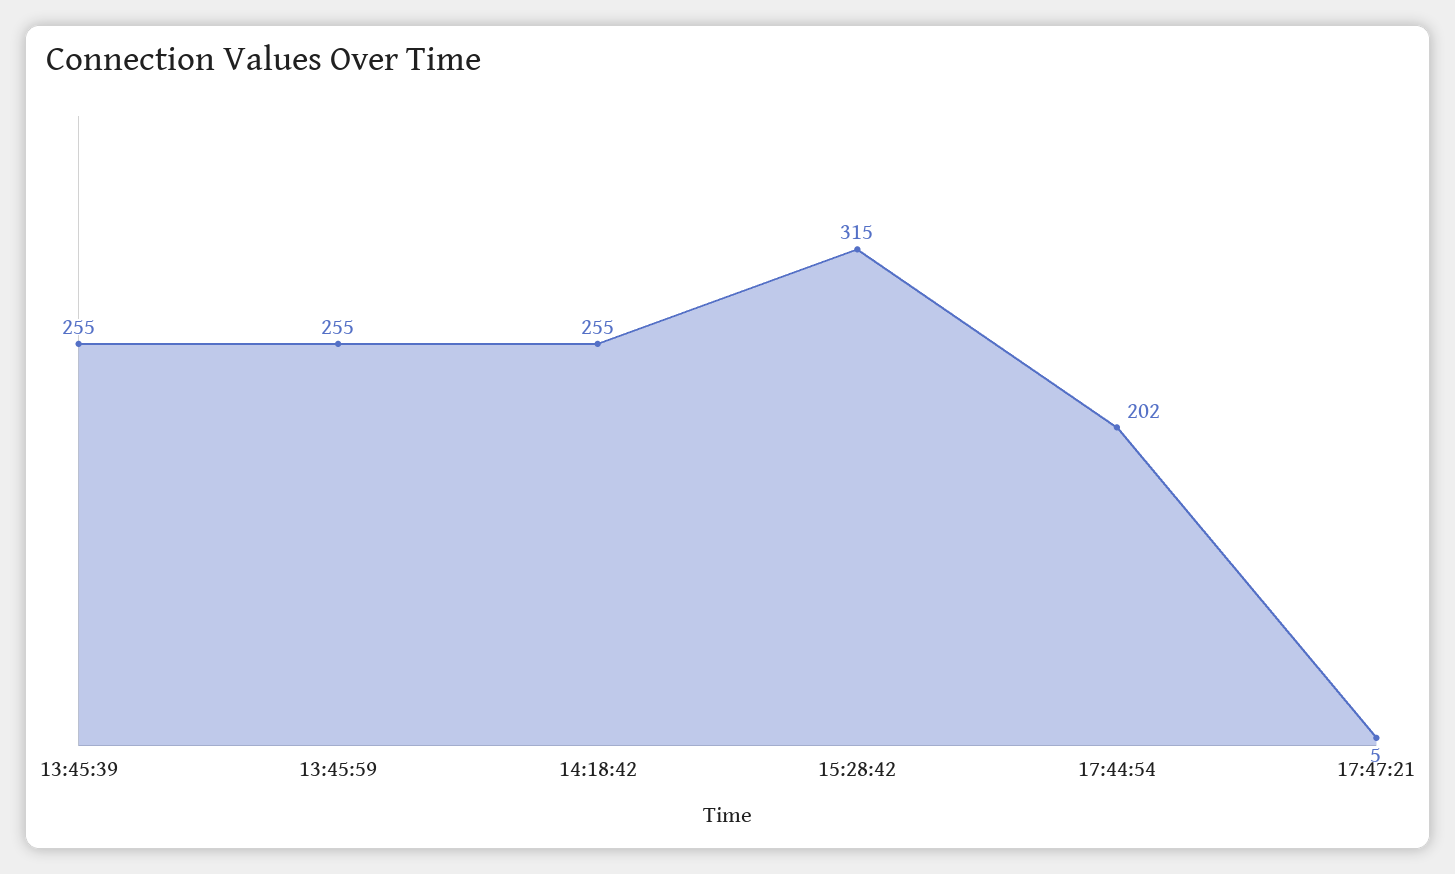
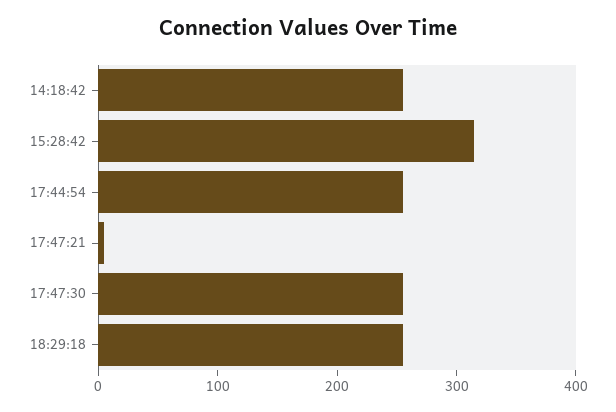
13:45:39: 255 -> none
13:45:59: 255 -> none
17:44:54: 202 -> 260
17:47:30: none -> 260
18:29:18: none -> 260

